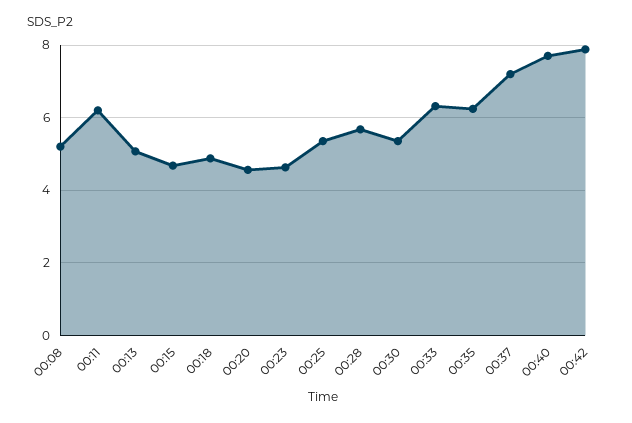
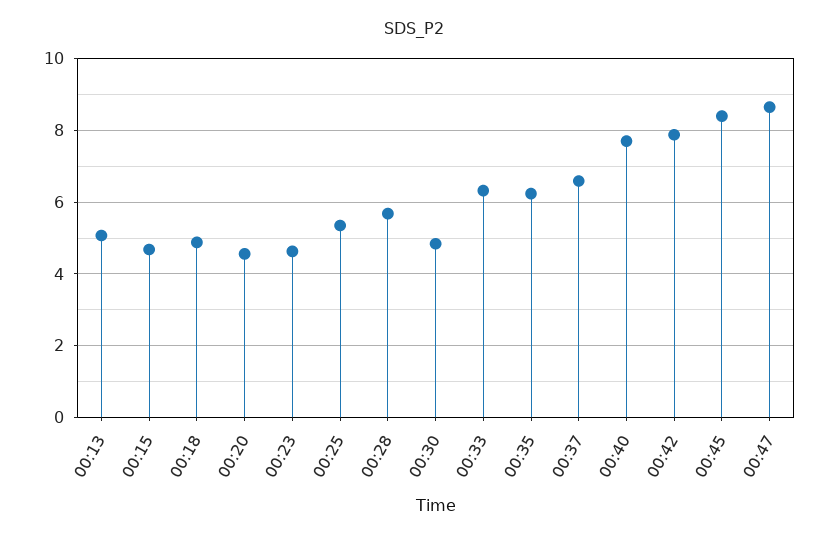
00:08: 5.2 -> none
00:11: 6.2 -> none
00:30: 5.4 -> 4.8
00:37: 7.2 -> 6.6
00:45: none -> 8.4
00:47: none -> 8.6

